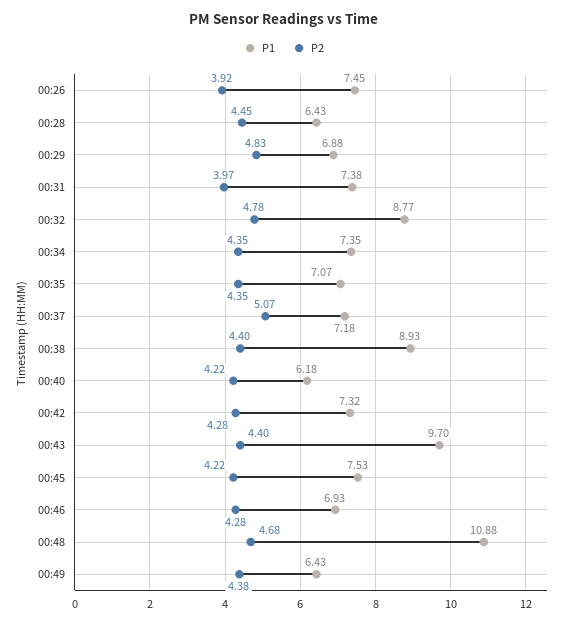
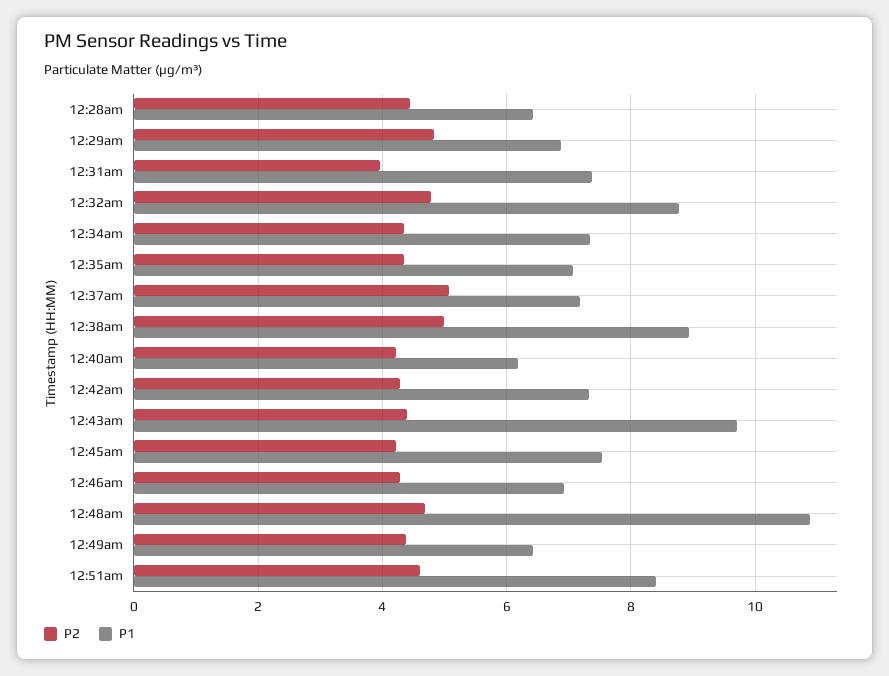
P1, 00:26: 7.45 -> none
P2, 00:26: 3.92 -> none
P2, 00:38: 4.4 -> 5
P2, 12:51am: none -> 4.6
P1, 12:51am: none -> 8.4

